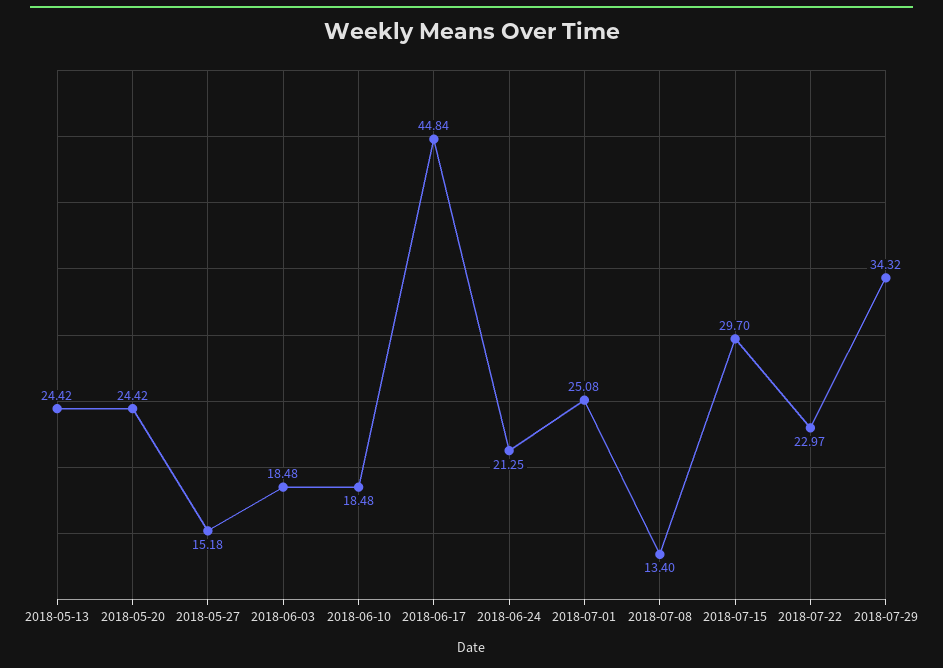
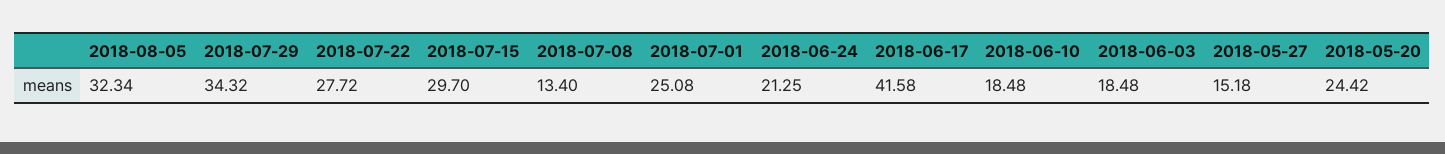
2018-05-13: 24.42 -> none
2018-06-17: 44.84 -> 41.58
2018-07-22: 22.97 -> 27.72
2018-08-05: none -> 32.34

